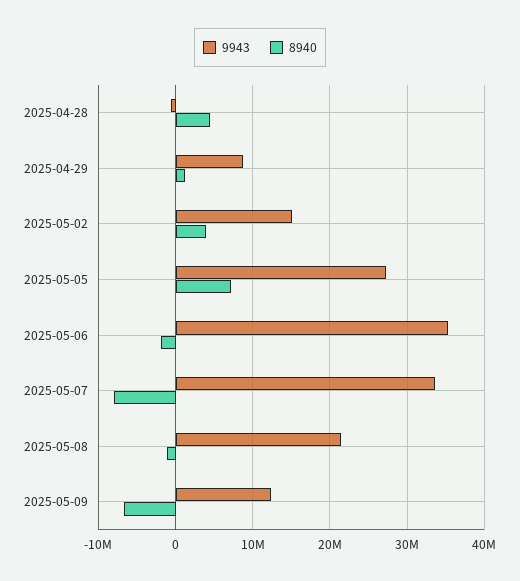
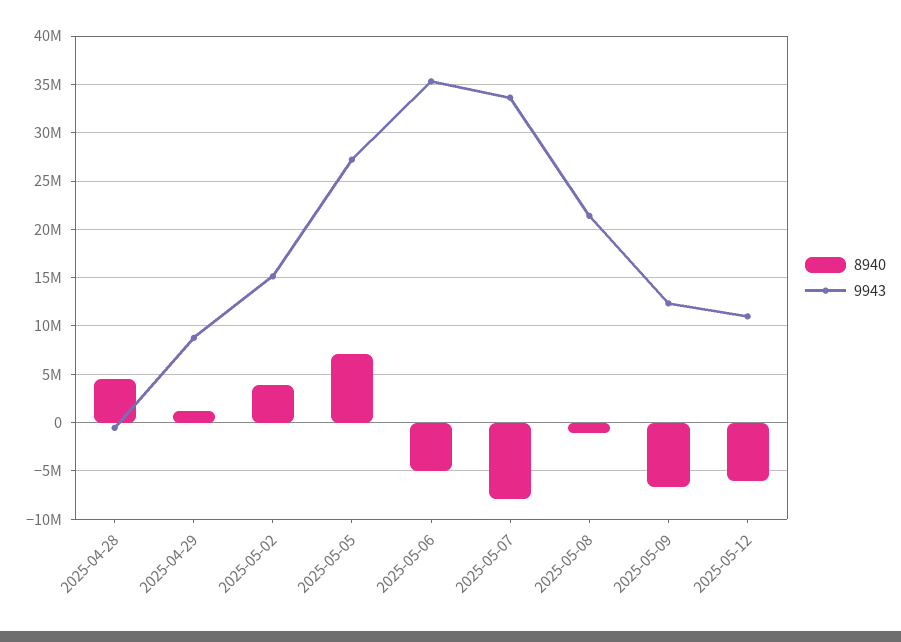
8940, 2025-05-06: -2000000 -> -5000000
8940, 2025-05-12: none -> -6000000
9943, 2025-05-12: none -> 11000000

